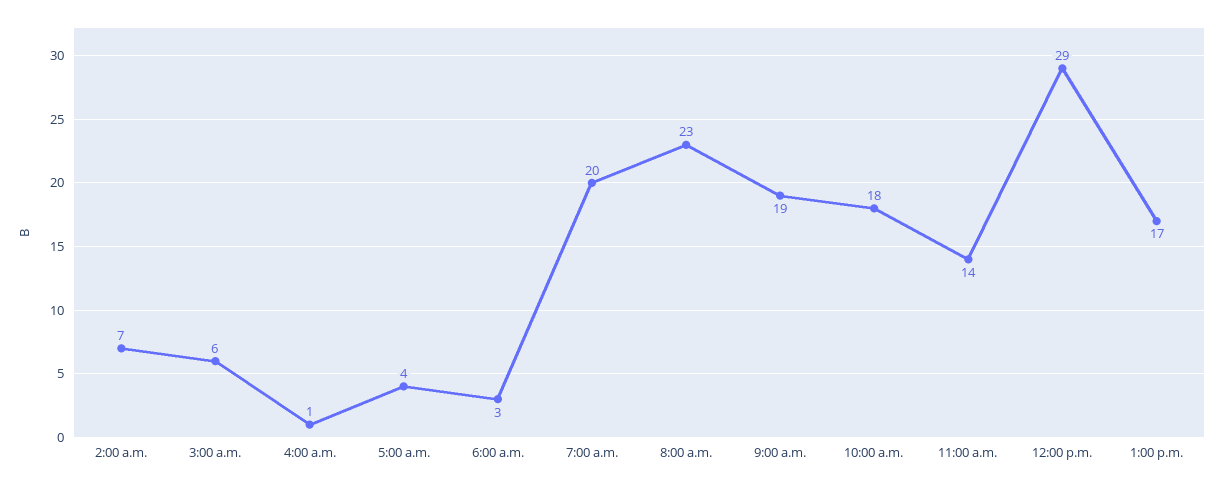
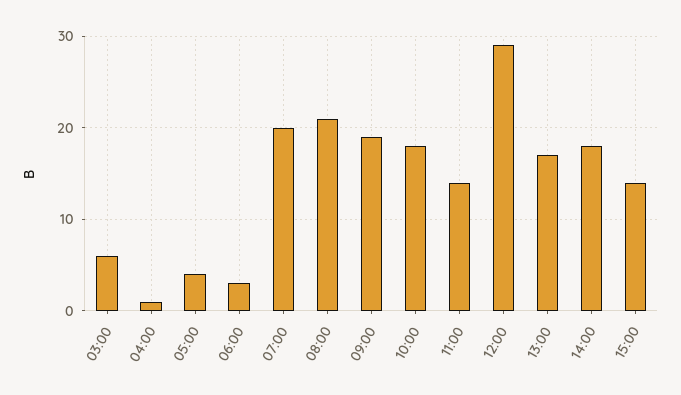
2:00 a.m.: 7 -> none
8:00 a.m.: 23 -> 21
14:00: none -> 18
15:00: none -> 14

